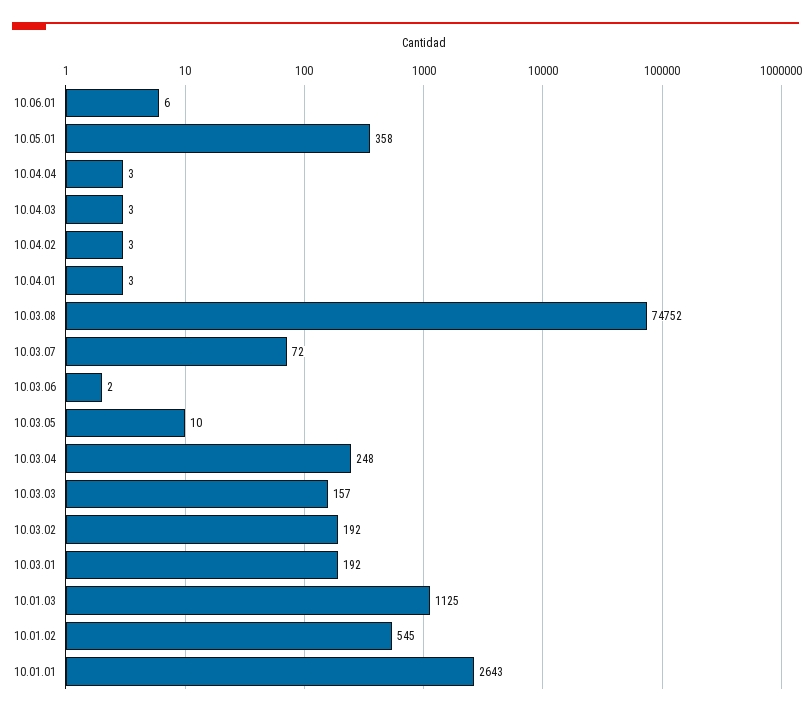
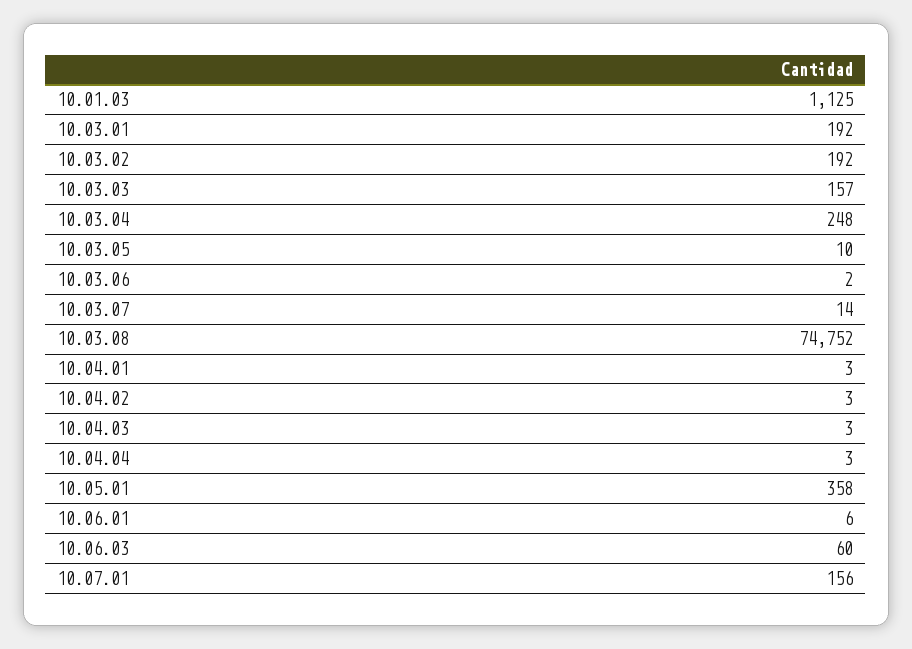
10.03.07: 72 -> 14
10.01.02: 545 -> none
10.01.01: 2643 -> none
10.06.03: none -> 60
10.07.01: none -> 156

